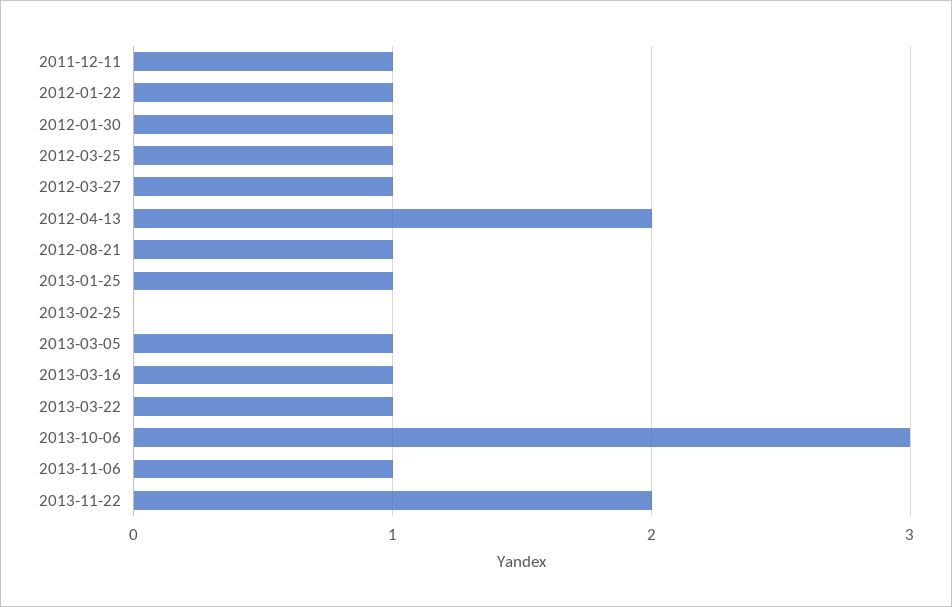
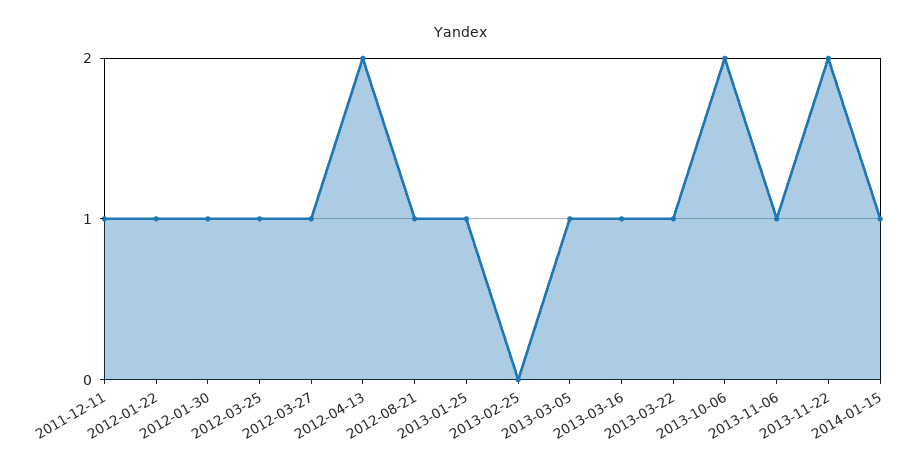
2013-10-06: 3 -> 2
2014-01-15: none -> 1

